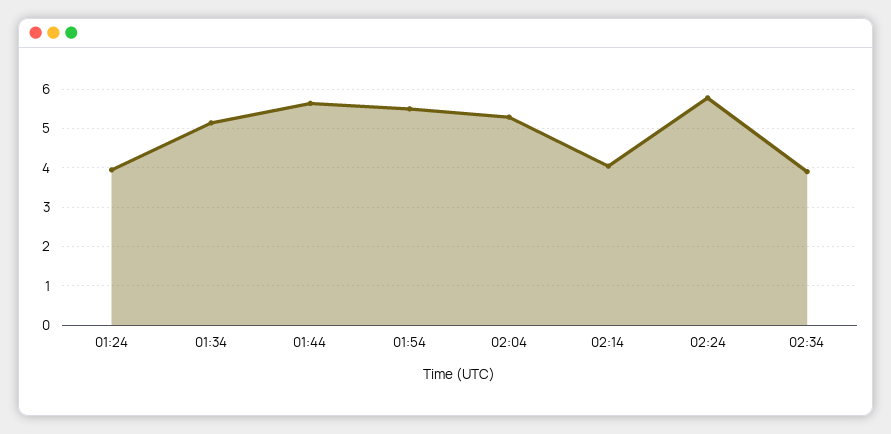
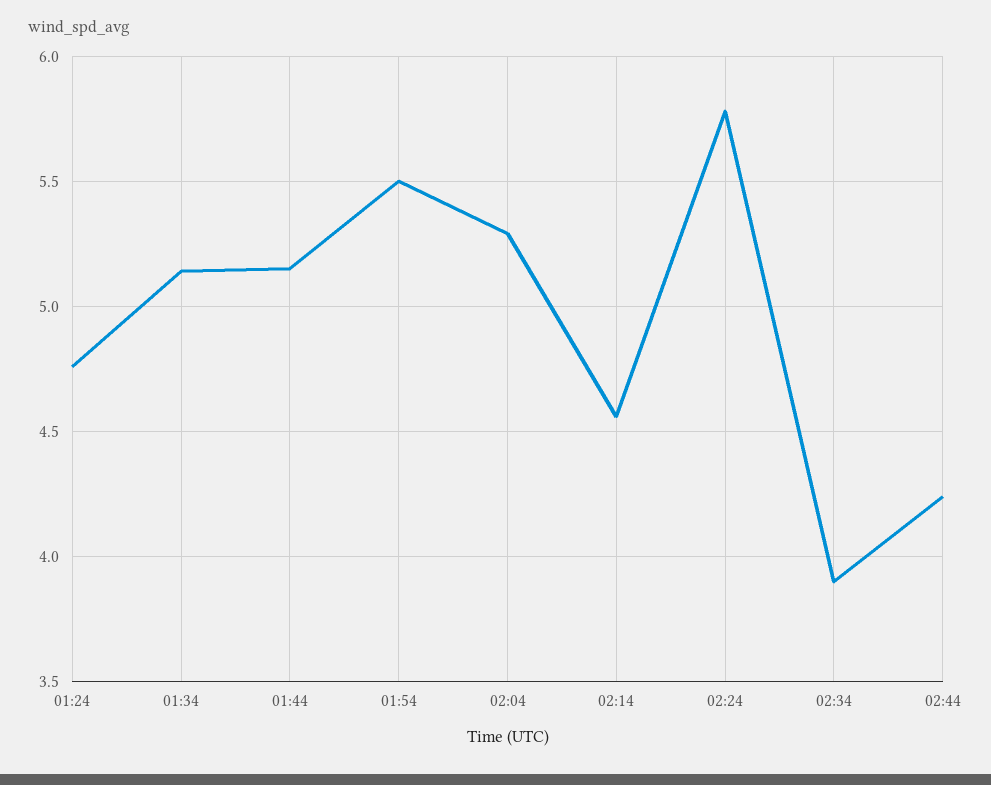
01:24: 4 -> 4.75
01:44: 5.6 -> 5.15
02:14: 4 -> 4.55
02:44: none -> 4.25

